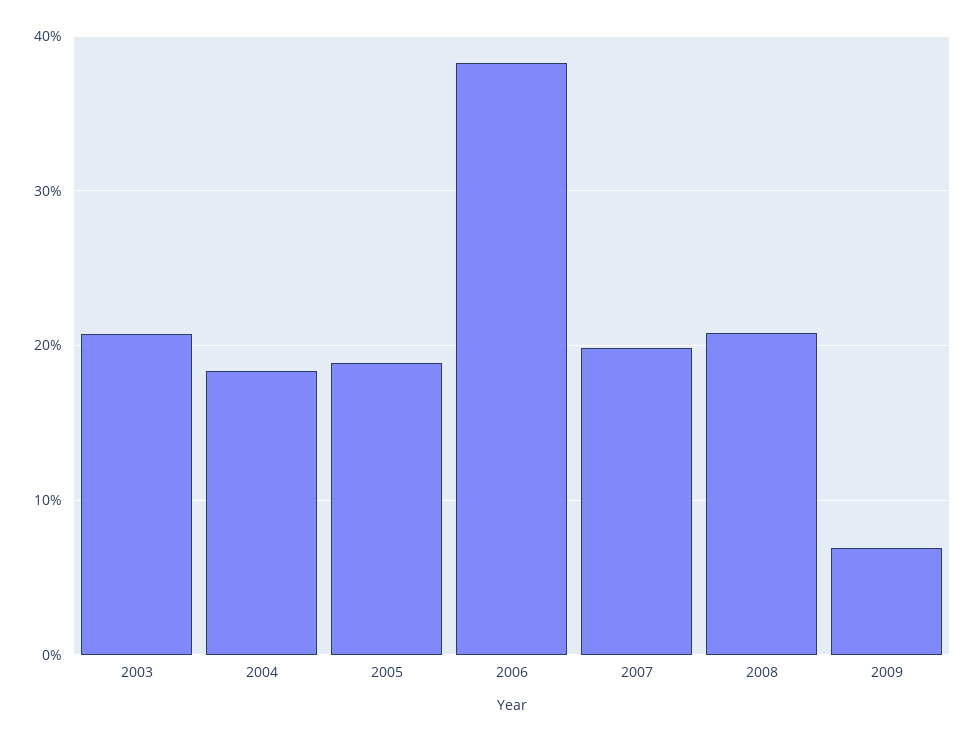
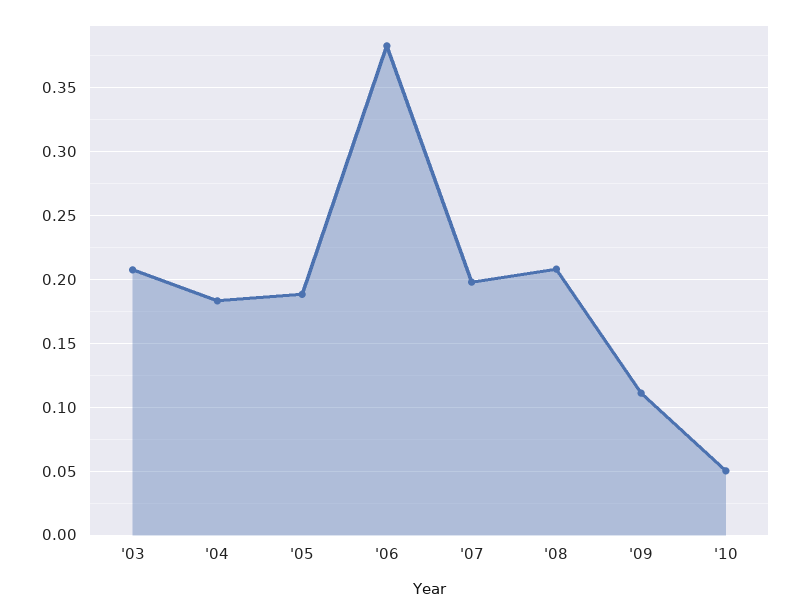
2009: 0.07 -> 0.11
'10: none -> 0.05

